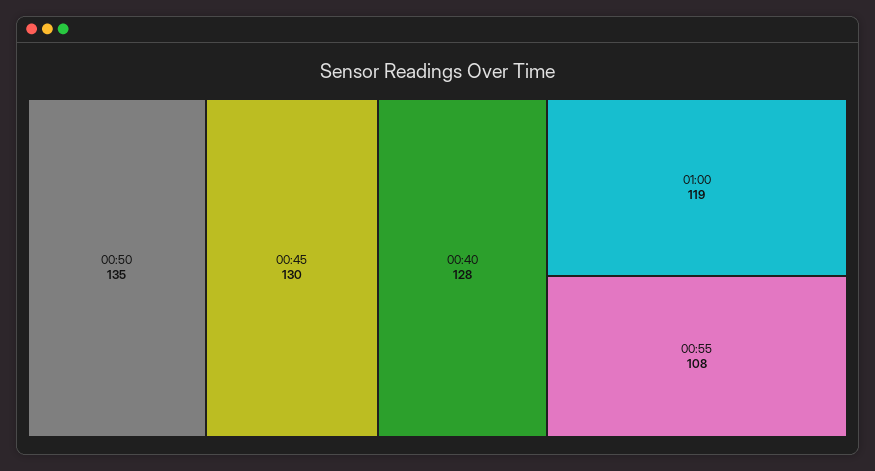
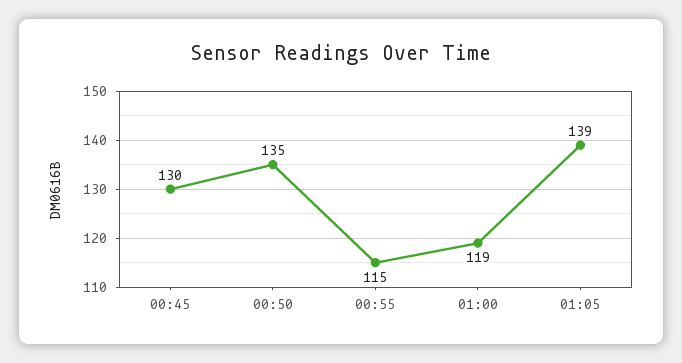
00:40: 128 -> none
00:55: 108 -> 115
01:05: none -> 139

